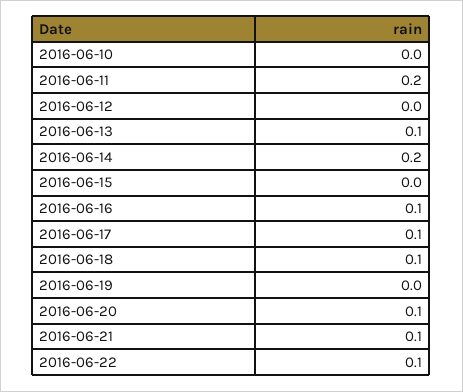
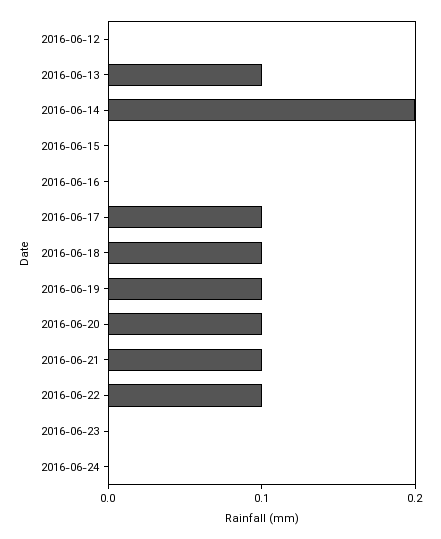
2016-06-10: 0 -> none
2016-06-11: 0.2 -> none
2016-06-16: 0.1 -> 0
2016-06-19: 0 -> 0.1
2016-06-23: none -> 0
2016-06-24: none -> 0

